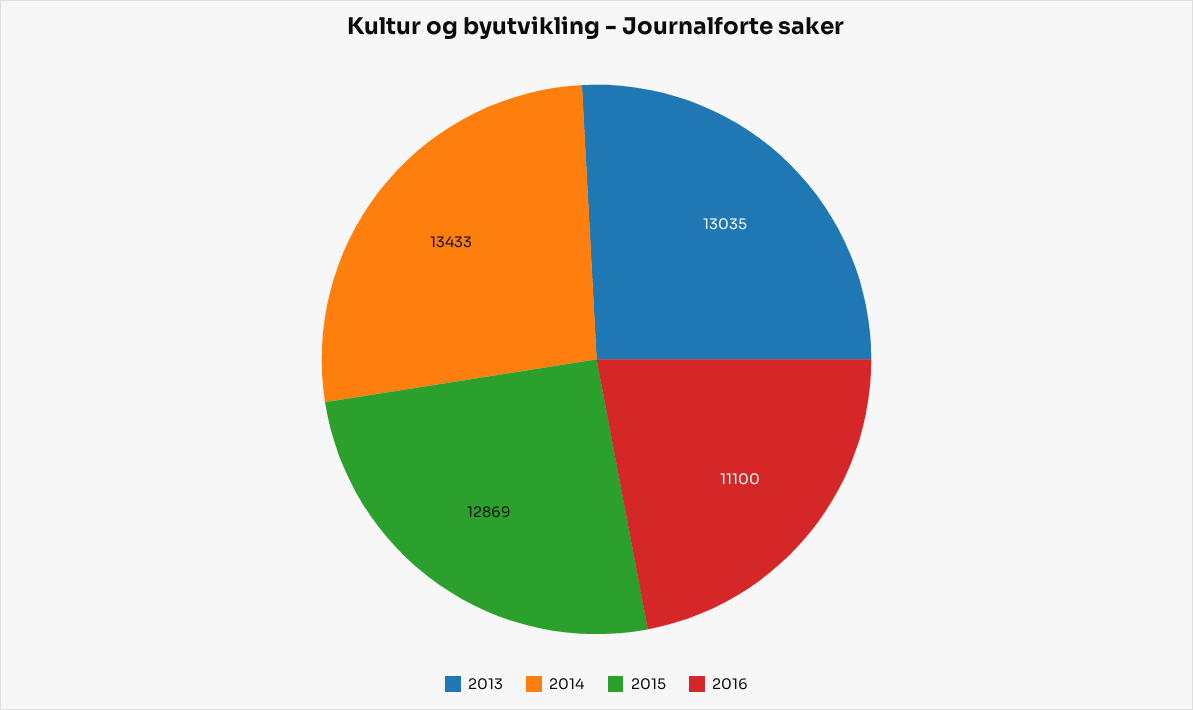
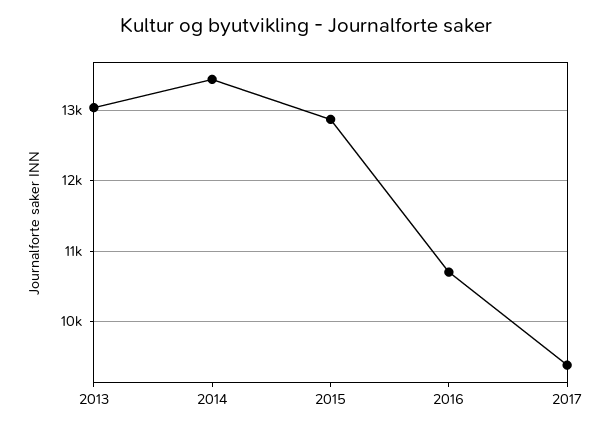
2016: 11100 -> 10700
2017: none -> 9400

